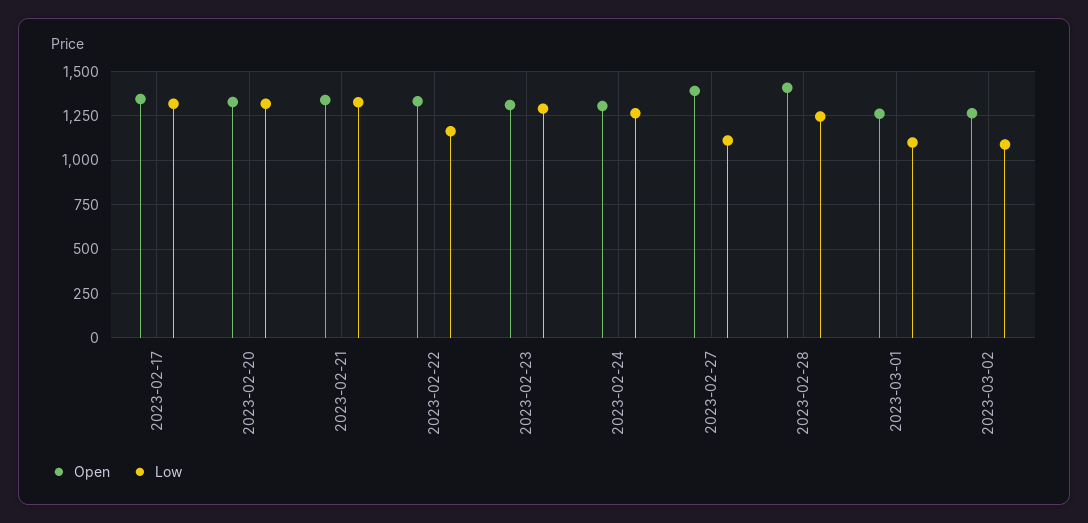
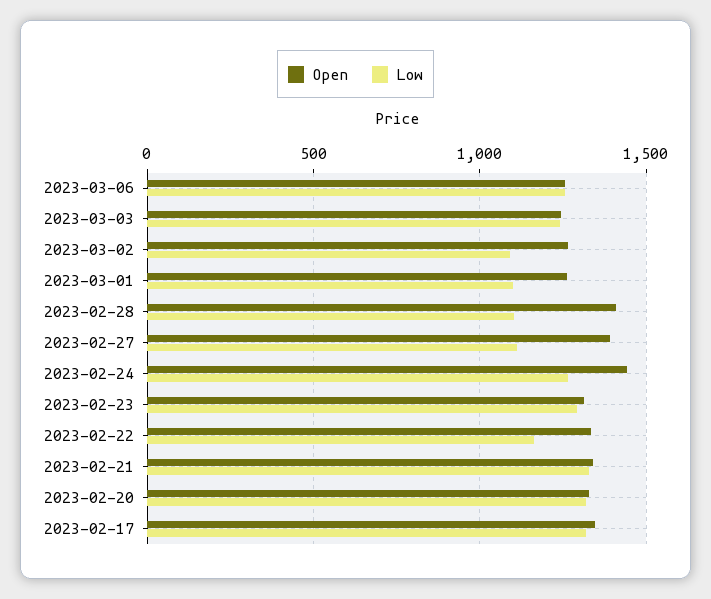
Open, 2023-02-24: 1300 -> 1450
Low, 2023-02-28: 1250 -> 1100
Open, 2023-03-06: none -> 1250
Low, 2023-03-06: none -> 1250
Open, 2023-03-03: none -> 1250
Low, 2023-03-03: none -> 1250

